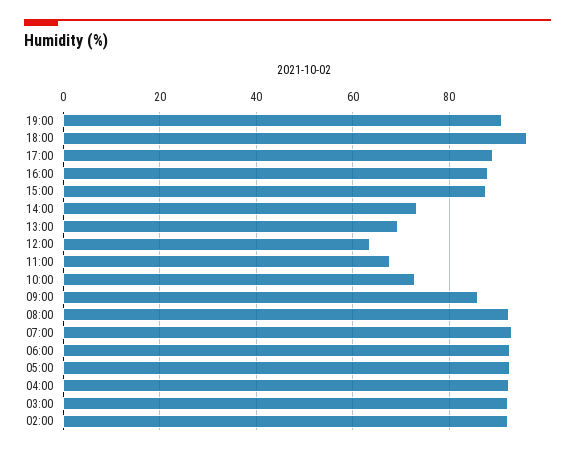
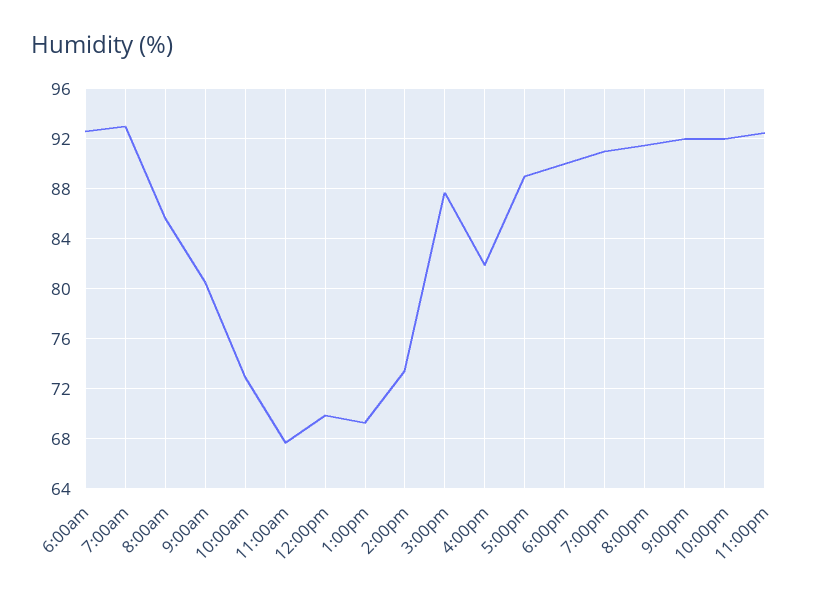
18:00: 96 -> 90
16:00: 88 -> 82
12:00: 64 -> 70
09:00: 86 -> 80.5
08:00: 92 -> 85.5
05:00: 92 -> none
04:00: 92 -> none
03:00: 92 -> none
02:00: 92 -> none
8:00pm: none -> 91.5
9:00pm: none -> 92
10:00pm: none -> 92
11:00pm: none -> 92.5

